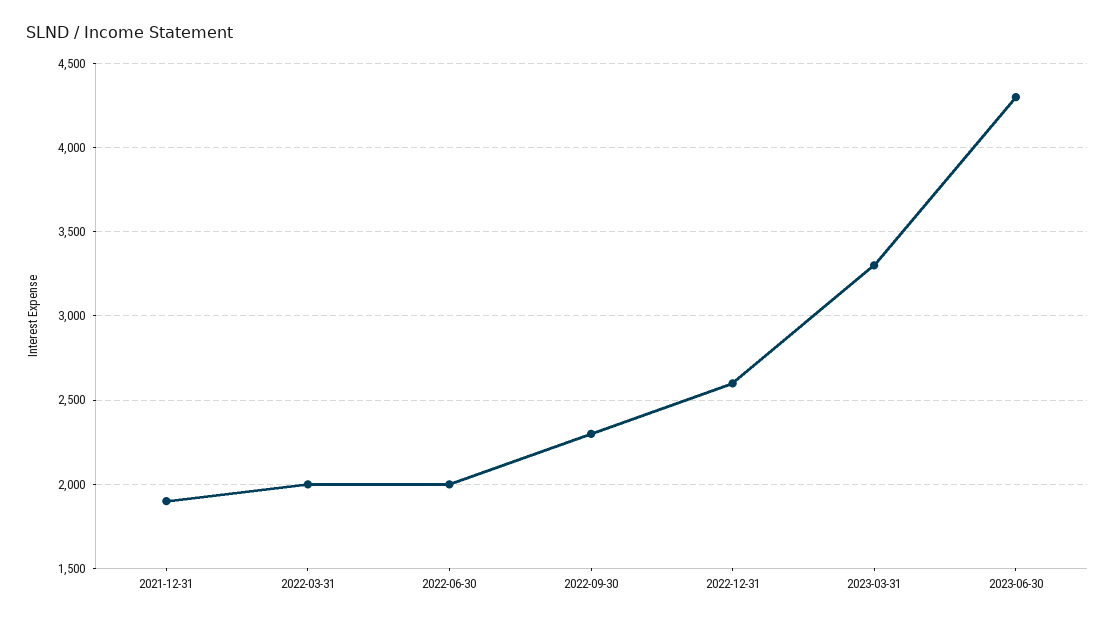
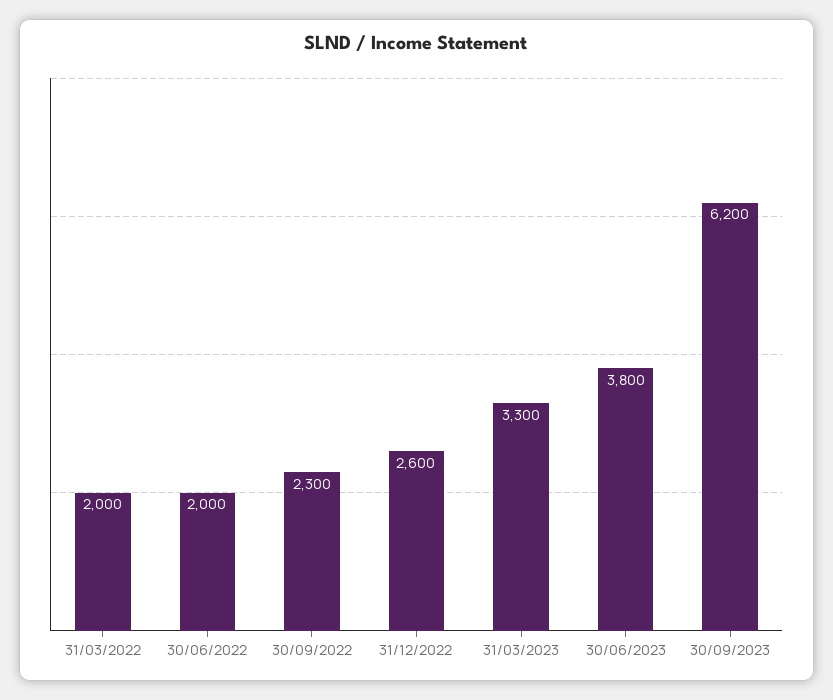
2021-12-31: 1900 -> none
2023-06-30: 4300 -> 3800
30/09/2023: none -> 6200

